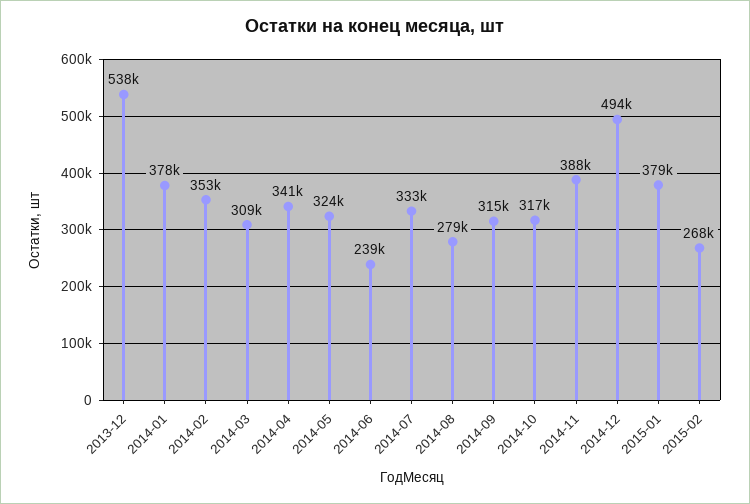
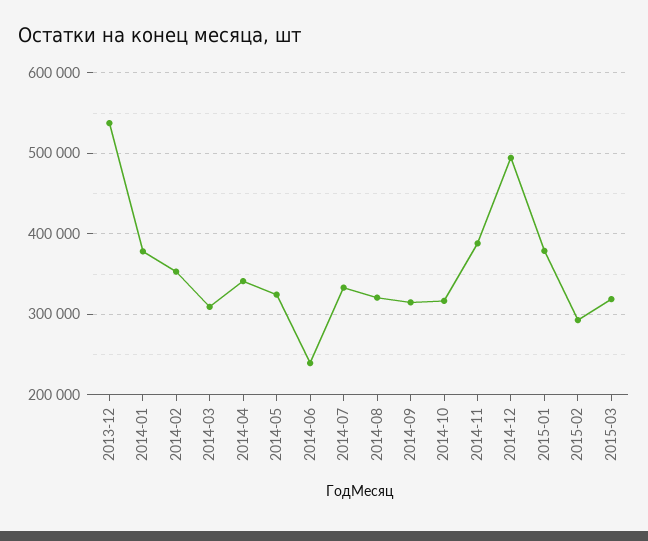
2014-08: 279000 -> 320000
2015-02: 268000 -> 290000
2015-03: none -> 320000

